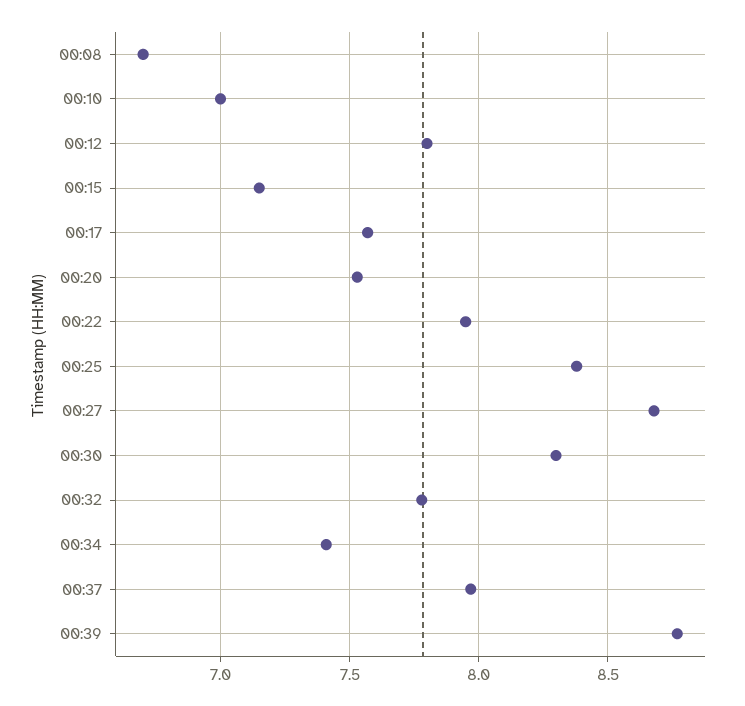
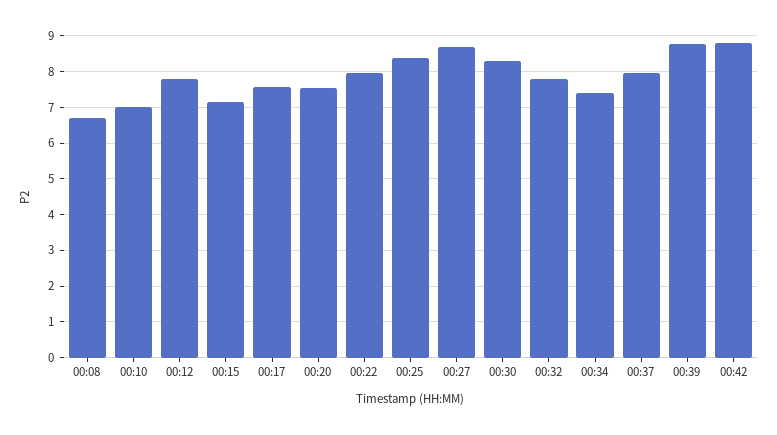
00:42: none -> 8.8

